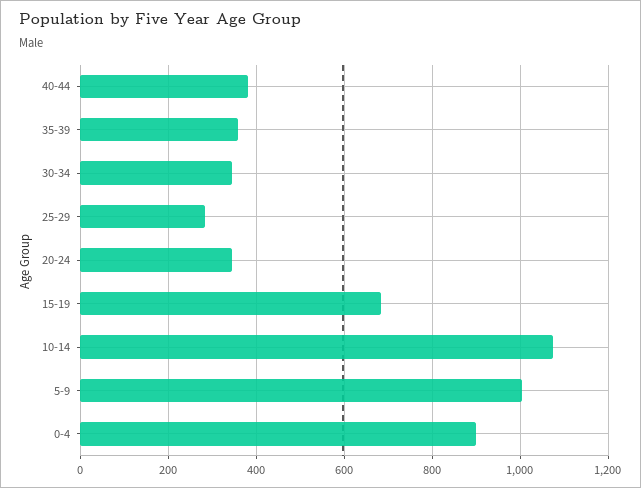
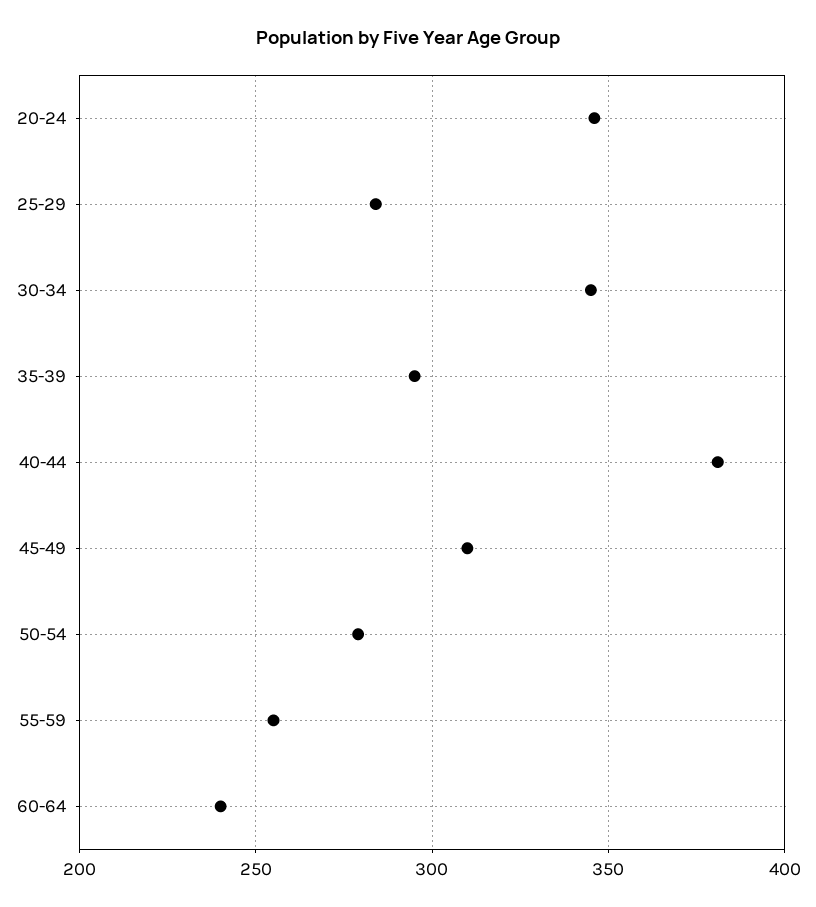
35-39: 360 -> 295
15-19: 680 -> none
10-14: 1080 -> none
5-9: 1000 -> none
0-4: 900 -> none
45-49: none -> 310
50-54: none -> 280
55-59: none -> 255
60-64: none -> 240

